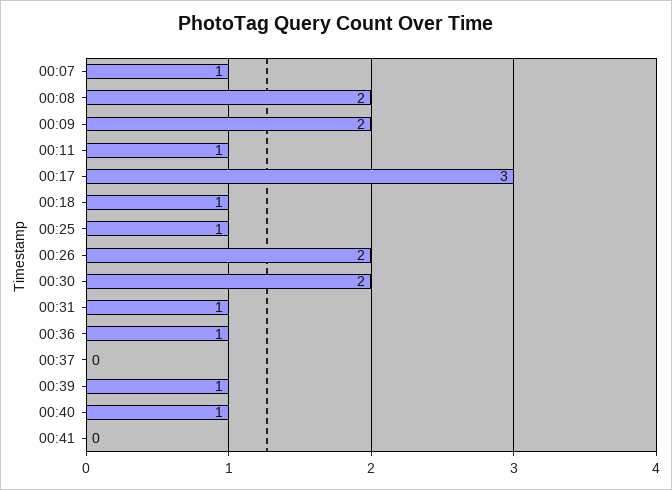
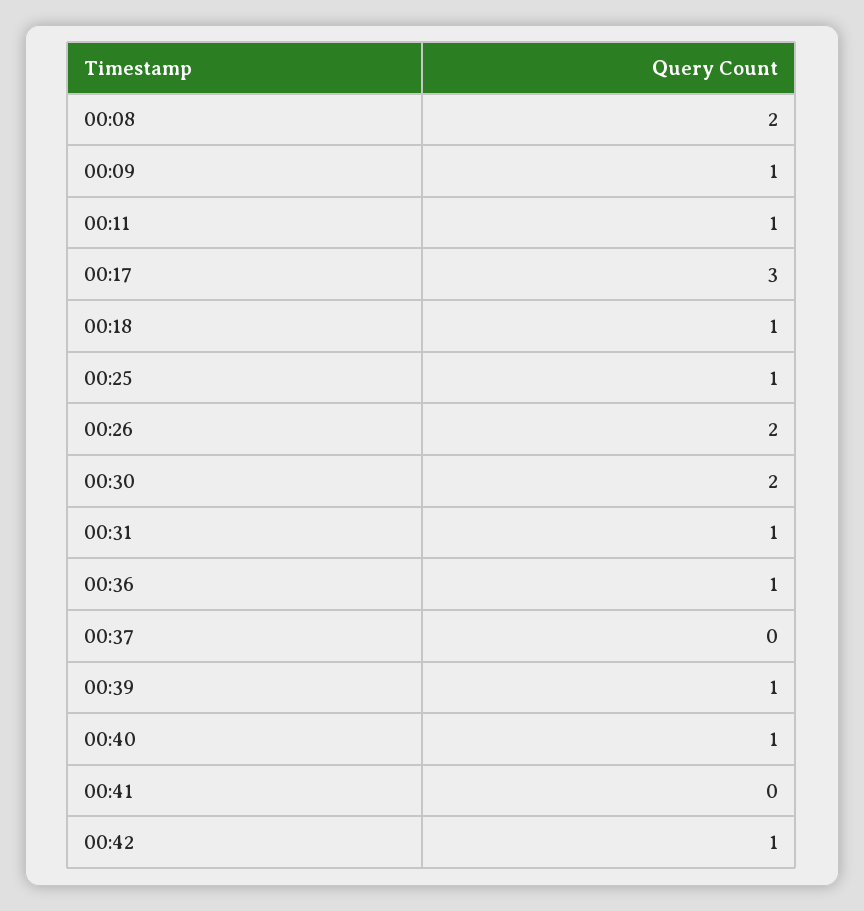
00:07: 1 -> none
00:09: 2 -> 1
00:42: none -> 1

